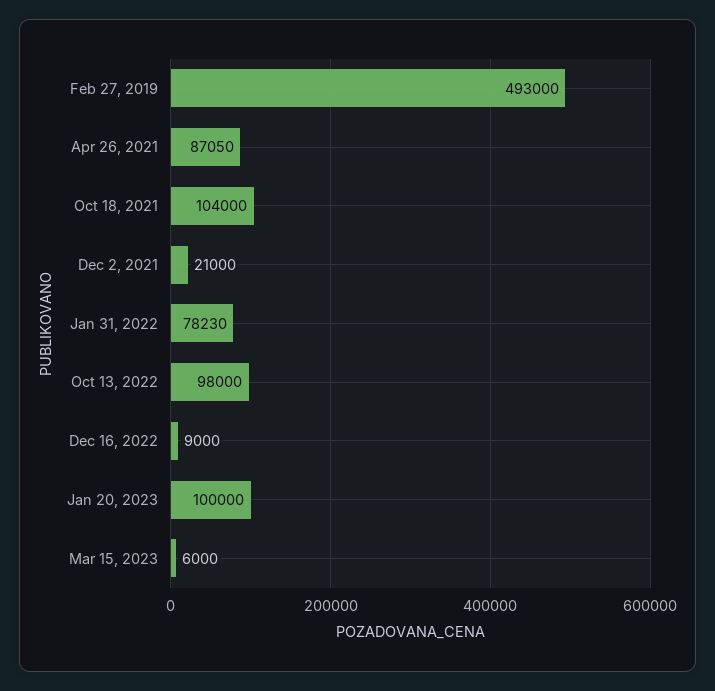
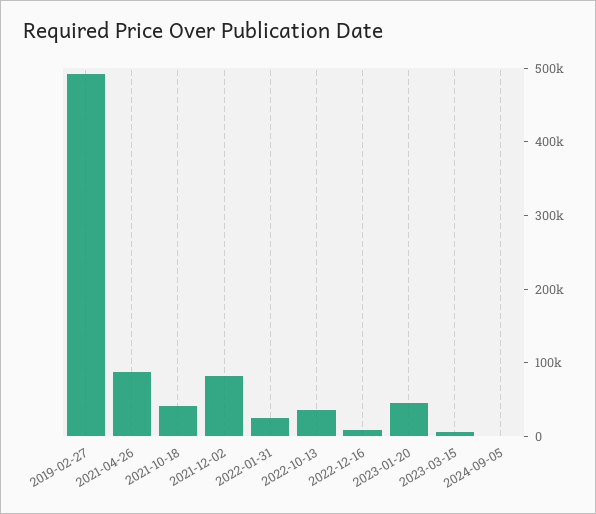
Oct 18, 2021: 104000 -> 40000
Dec 2, 2021: 21000 -> 80000
Jan 31, 2022: 78230 -> 20000
Oct 13, 2022: 98000 -> 40000
Jan 20, 2023: 100000 -> 40000
2024-09-05: none -> 0

